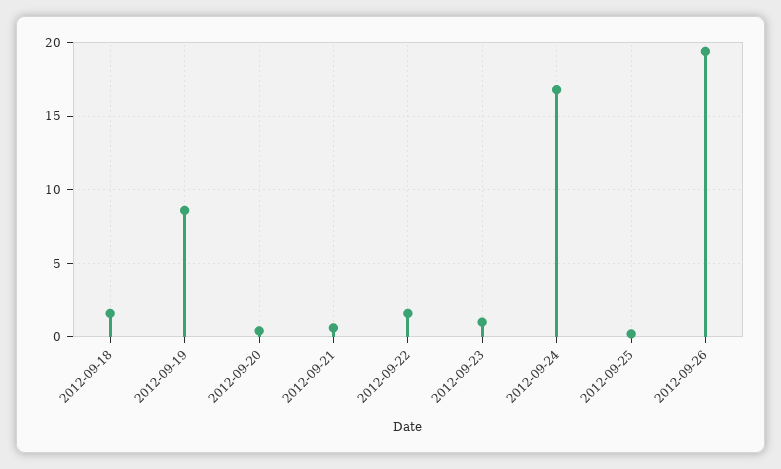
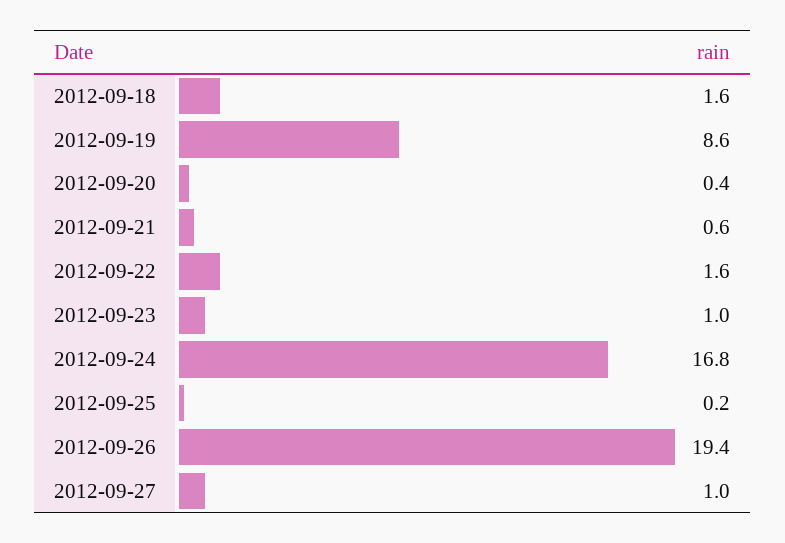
2012-09-27: none -> 1

